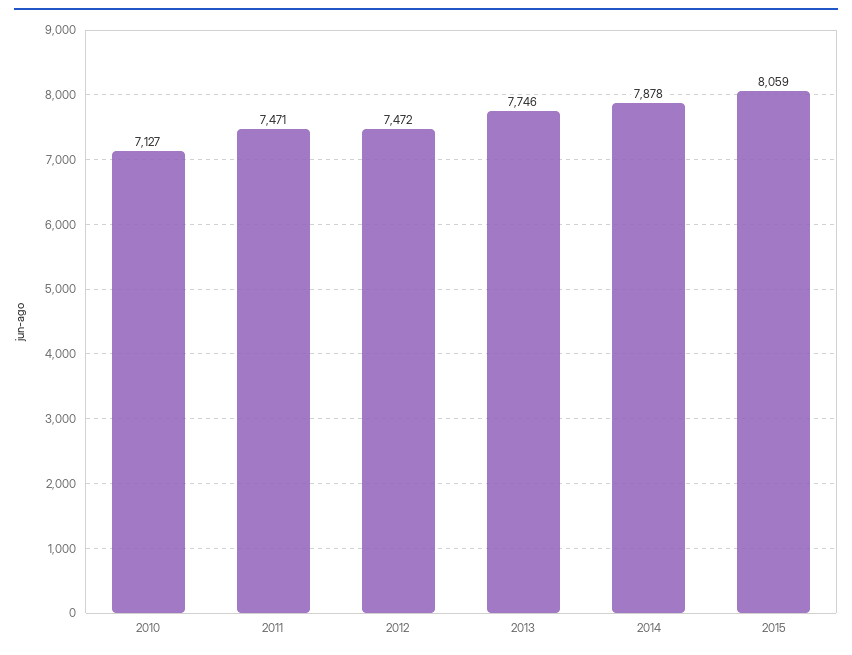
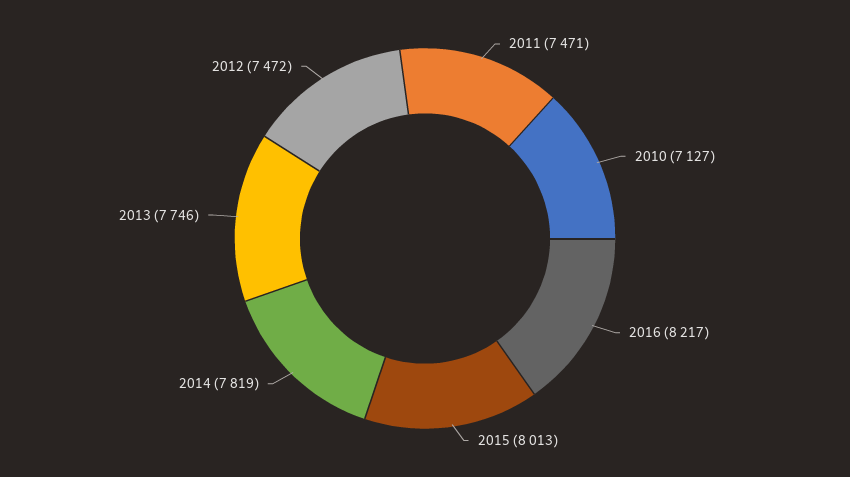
2014: 7878 -> 7819
2015: 8059 -> 8013
2016: none -> 8217

